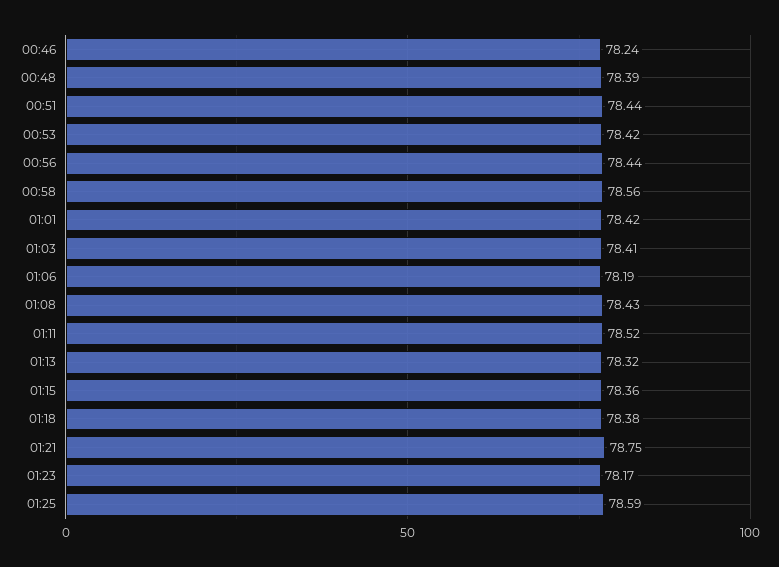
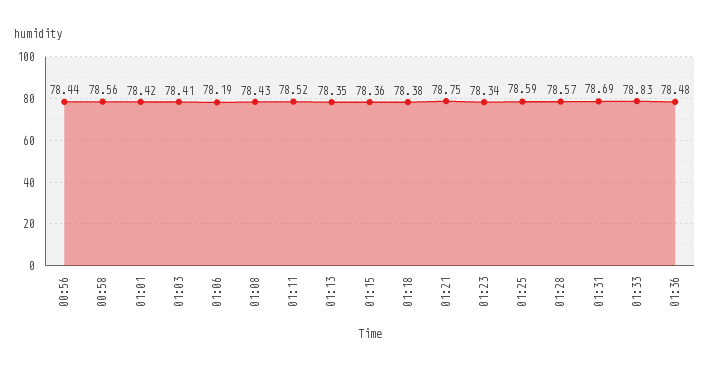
00:46: 78.24 -> none
00:48: 78.39 -> none
00:51: 78.44 -> none
00:53: 78.42 -> none
01:13: 78.32 -> 78.35
01:23: 78.17 -> 78.34
01:28: none -> 78.57
01:31: none -> 78.69
01:33: none -> 78.83
01:36: none -> 78.48

